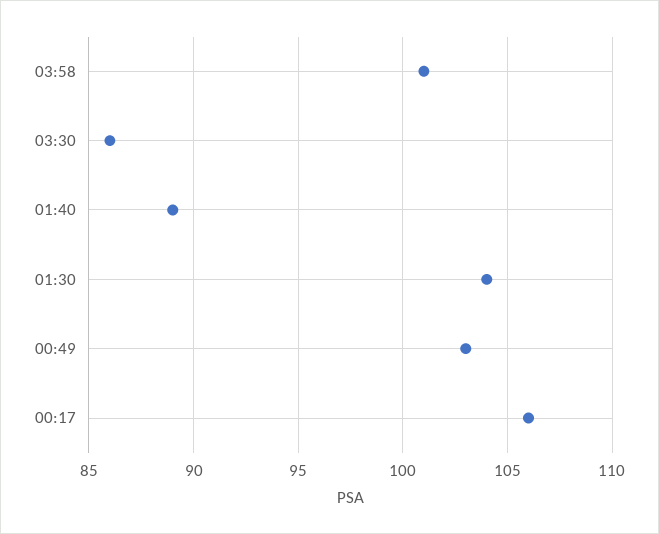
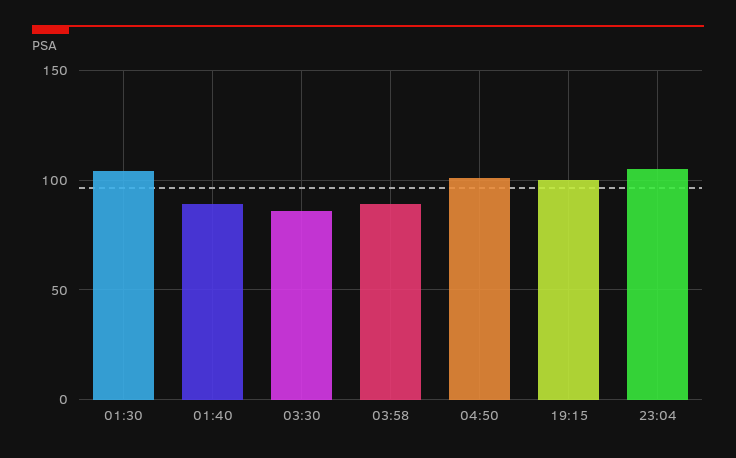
03:58: 101 -> 90
00:49: 103 -> none
00:17: 106 -> none
04:50: none -> 100
19:15: none -> 100
23:04: none -> 105

